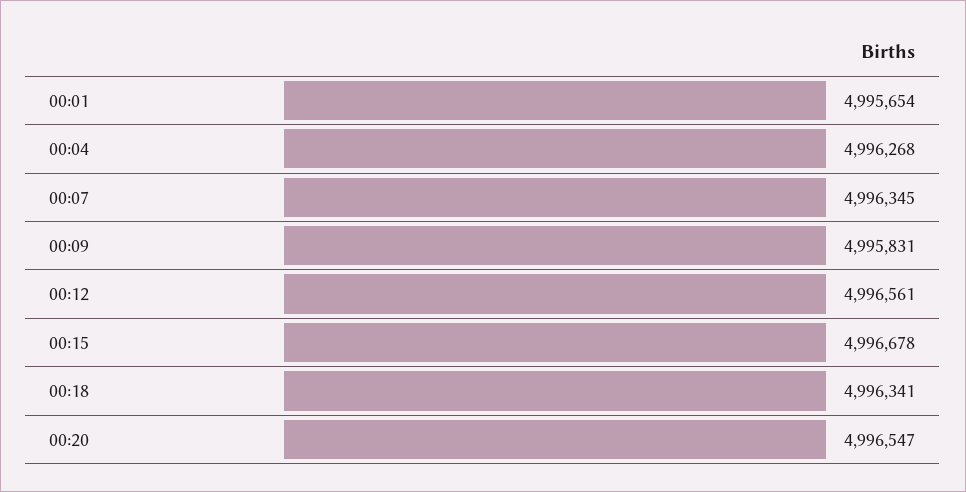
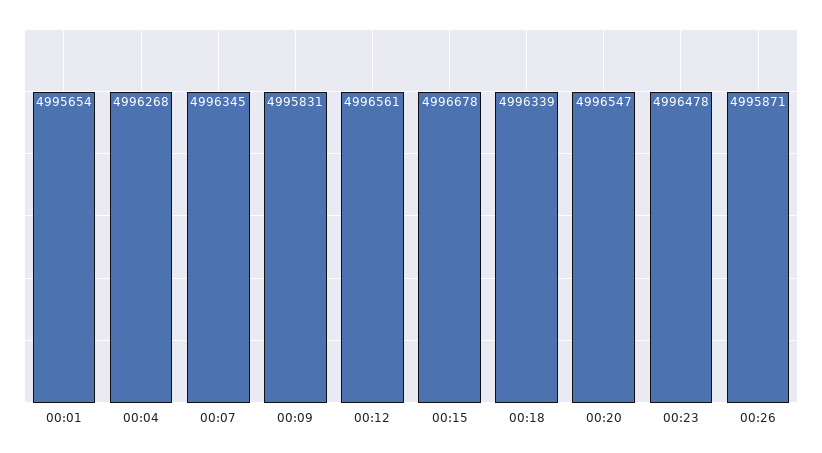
00:18: 4996341 -> 4996339
00:23: none -> 4996478
00:26: none -> 4995871

